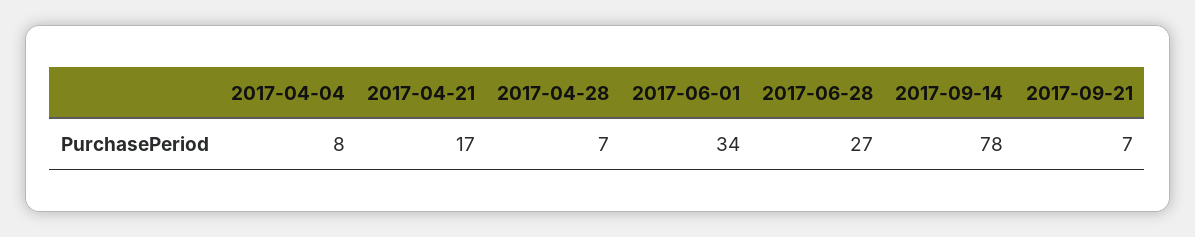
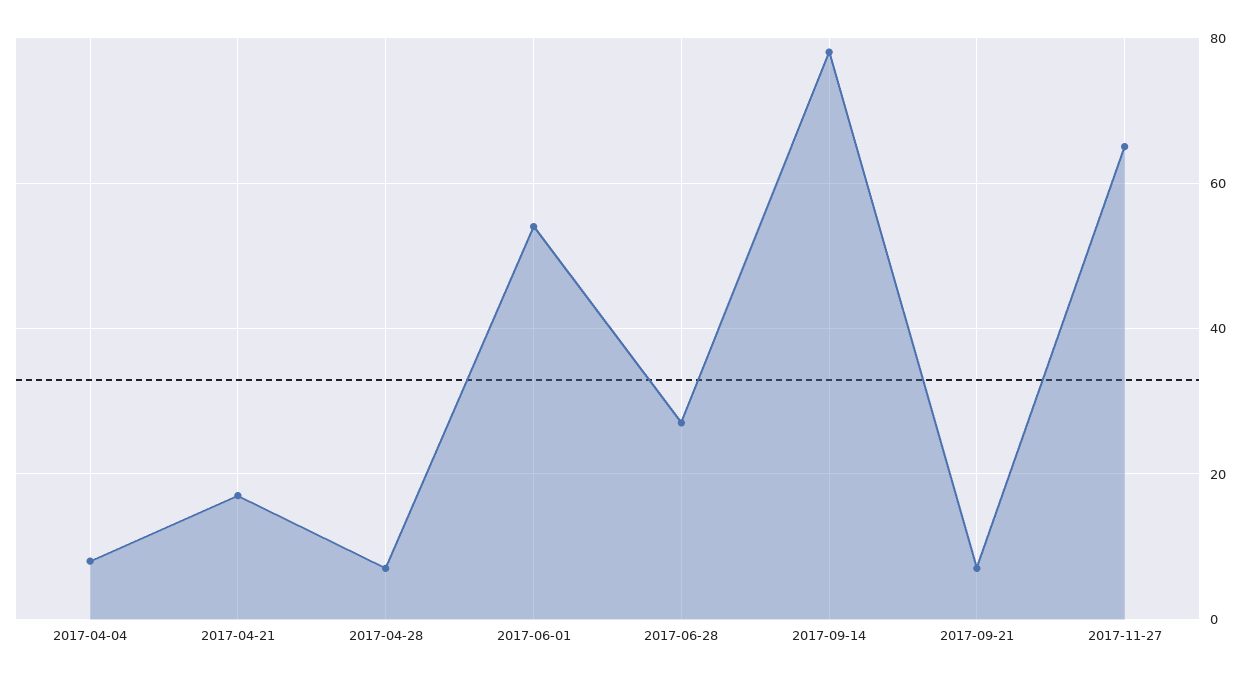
2017-06-01: 34 -> 55
2017-11-27: none -> 65

